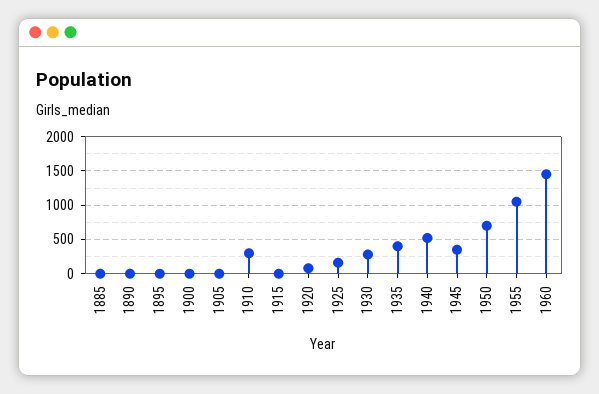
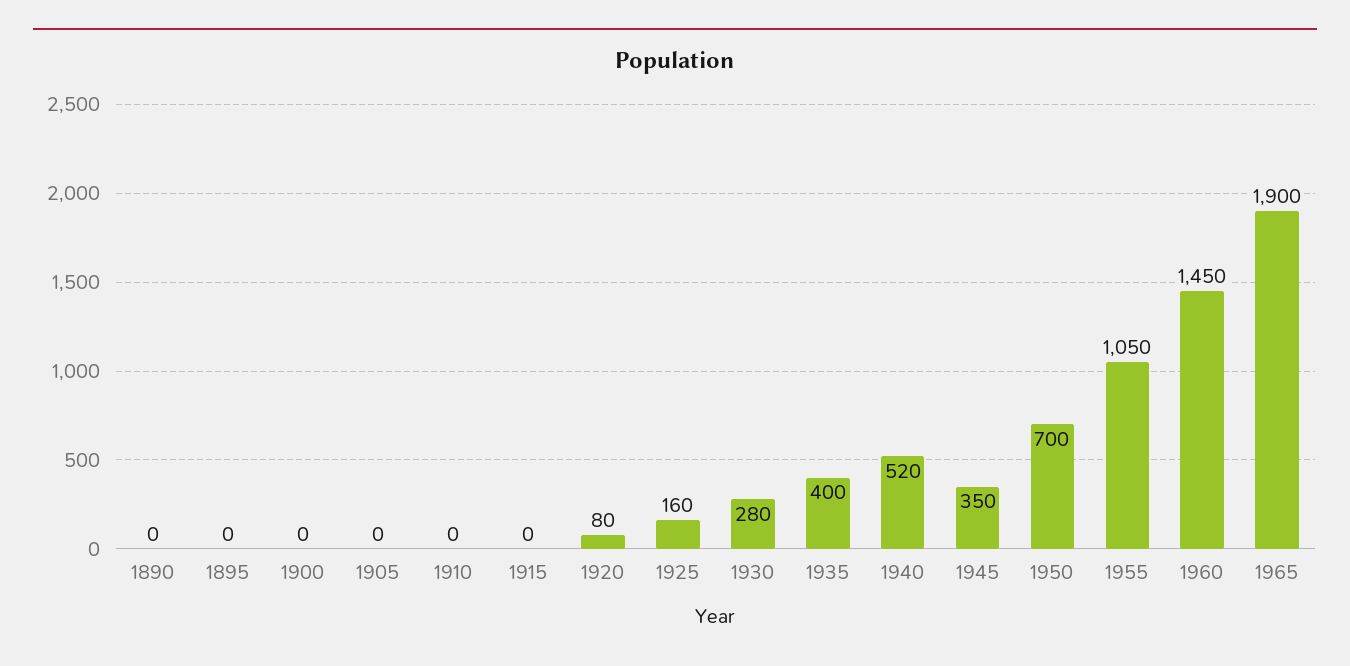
1885: 0 -> none
1910: 300 -> 0
1965: none -> 1900

